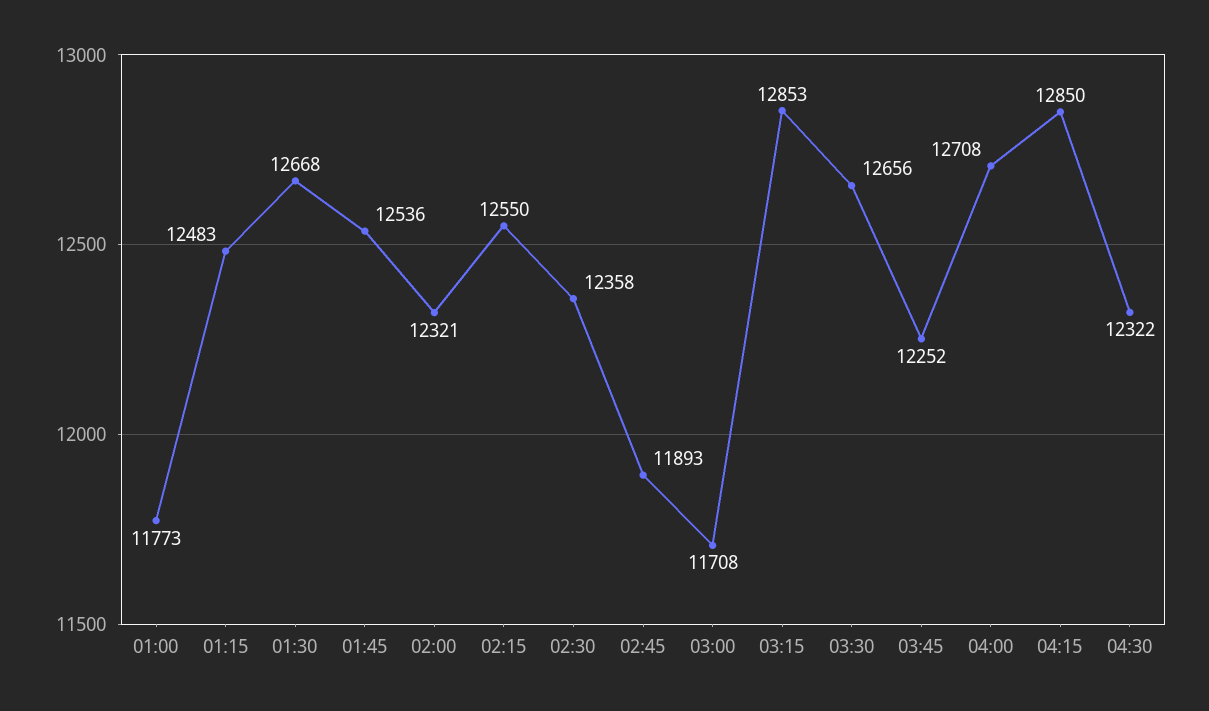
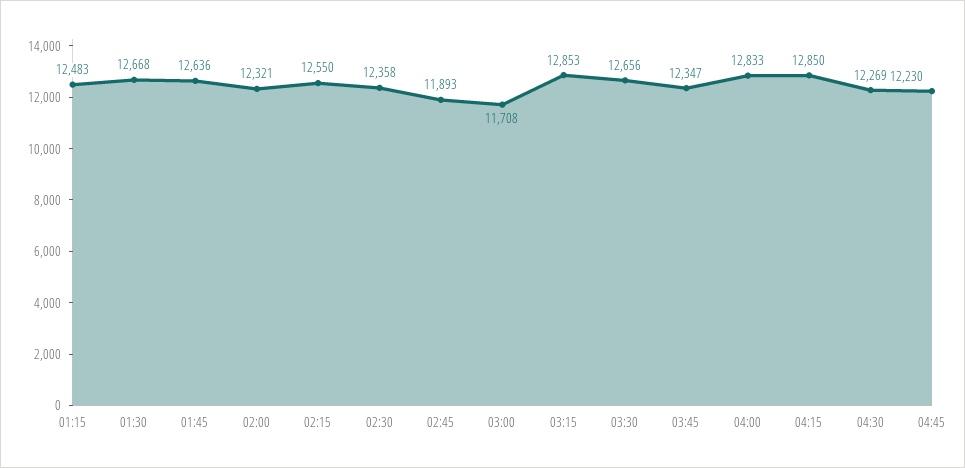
01:00: 11773 -> none
01:45: 12536 -> 12636
03:45: 12252 -> 12347
04:00: 12708 -> 12833
04:30: 12322 -> 12269
04:45: none -> 12230

